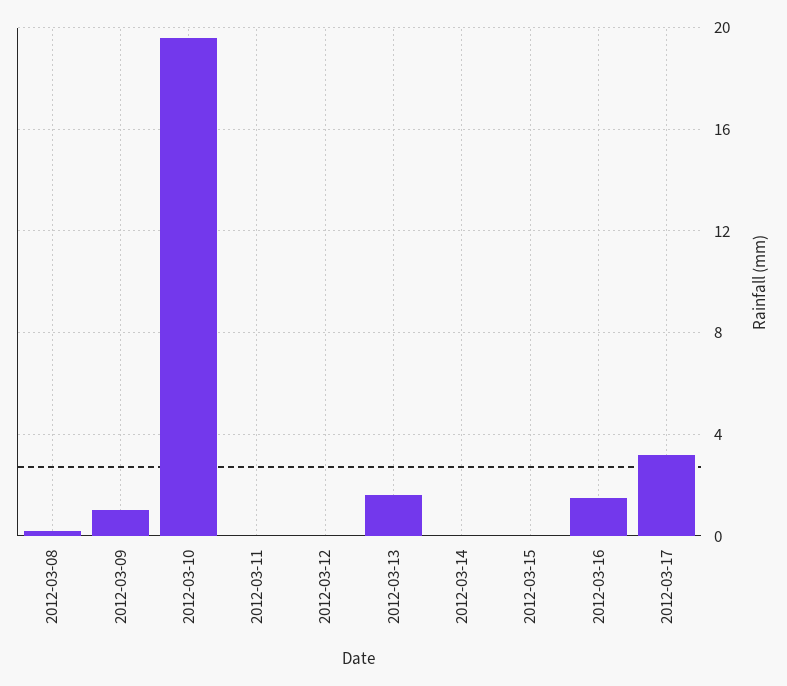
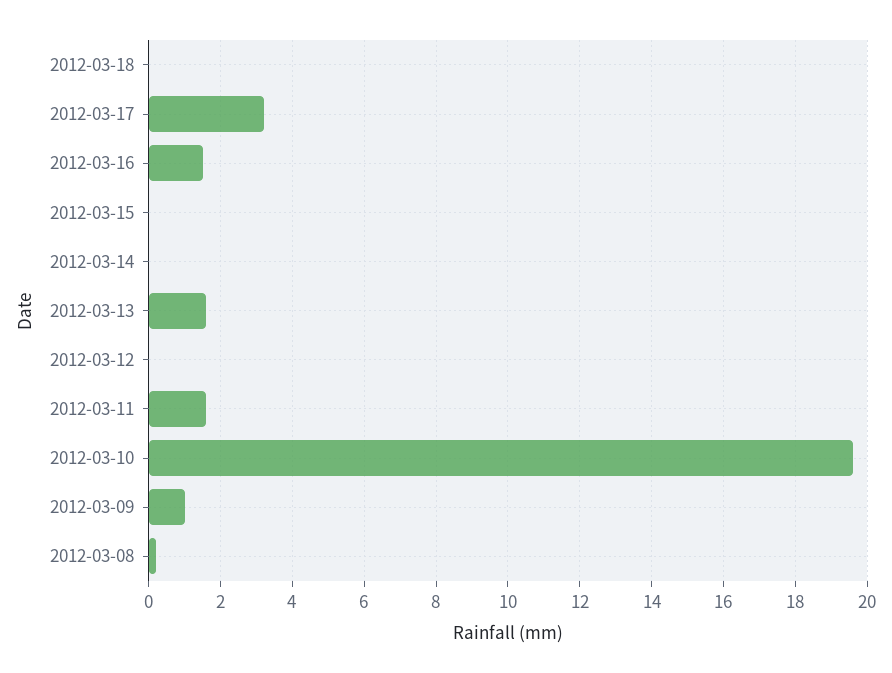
2012-03-11: 0 -> 1.5
2012-03-18: none -> 0

